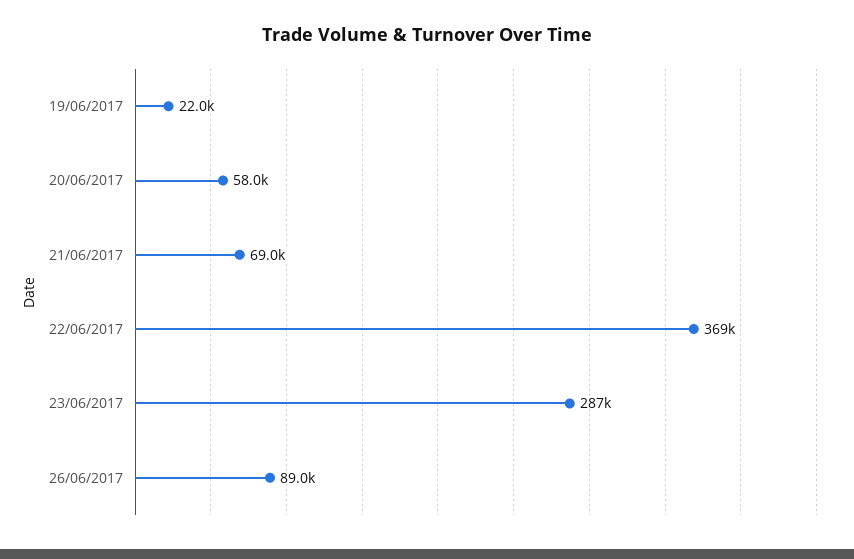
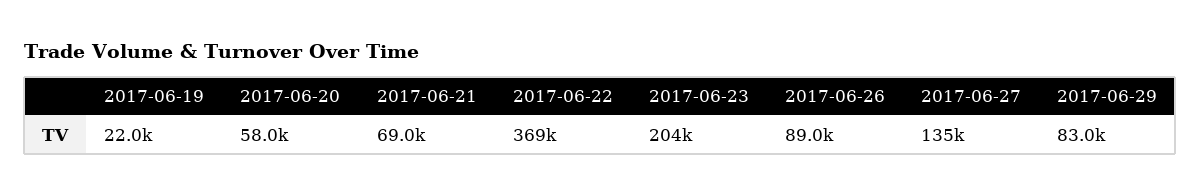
23/06/2017: 287000 -> 204000
2017-06-27: none -> 135000
2017-06-29: none -> 83000

